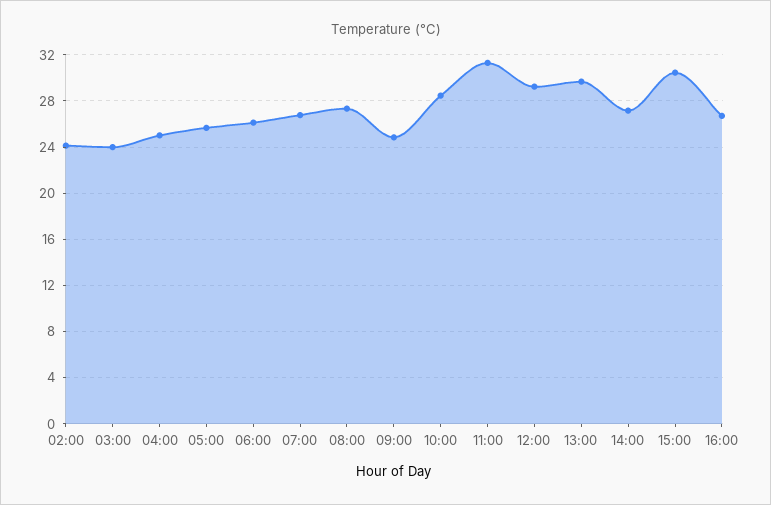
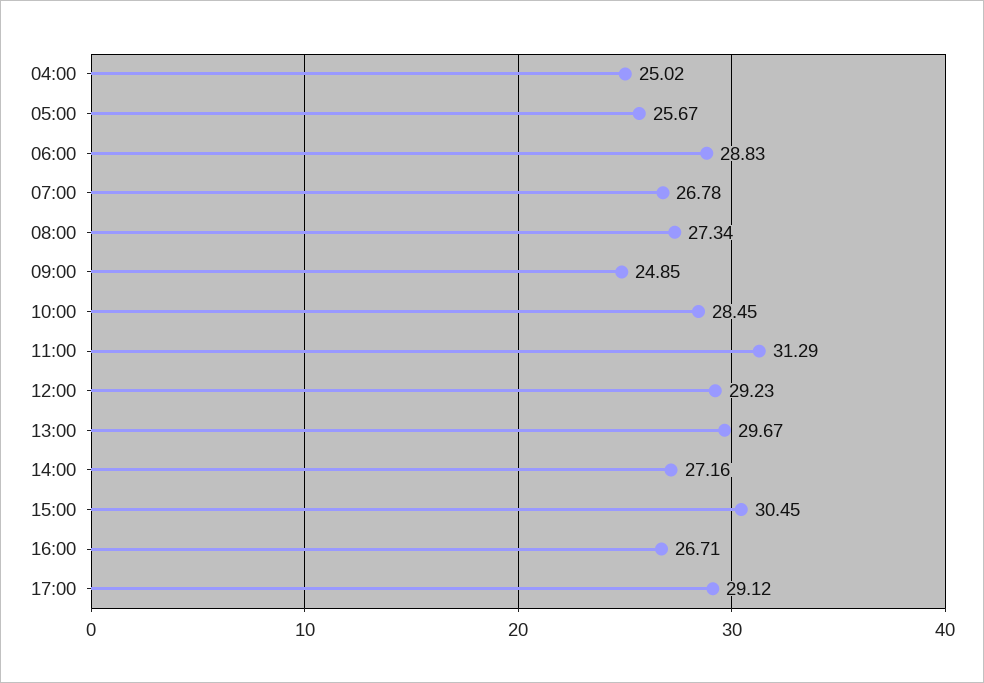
02:00: 24 -> none
03:00: 24 -> none
06:00: 26 -> 28.83
17:00: none -> 29.12

